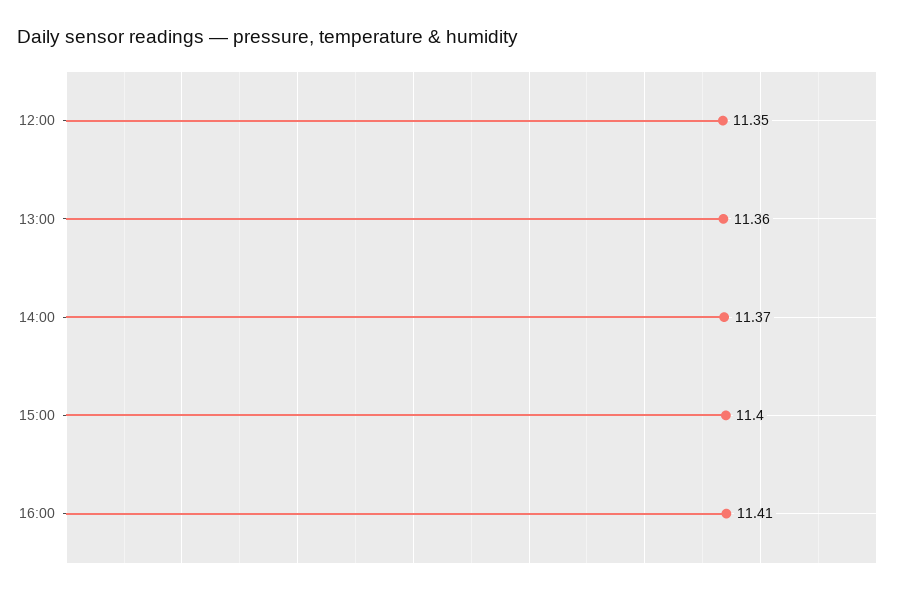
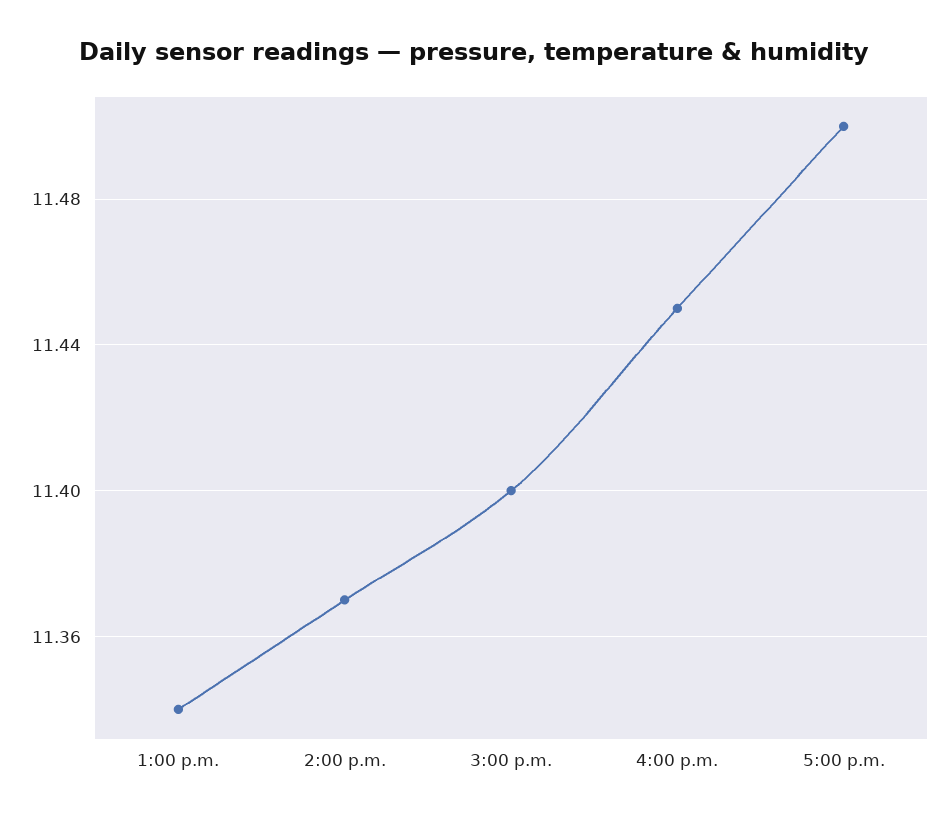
12:00: 11.35 -> none
13:00: 11.36 -> 11.34
16:00: 11.41 -> 11.45
5:00 p.m.: none -> 11.5

